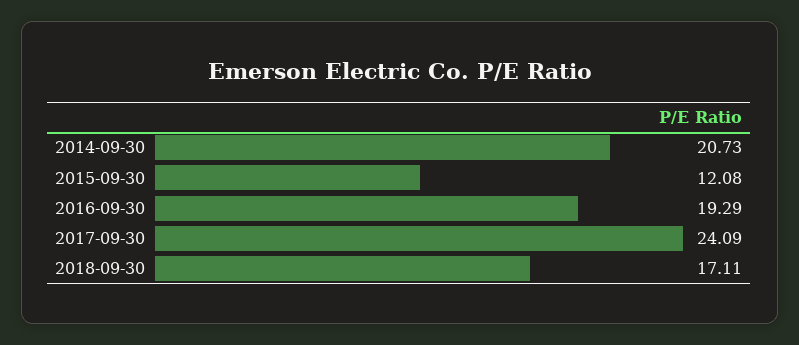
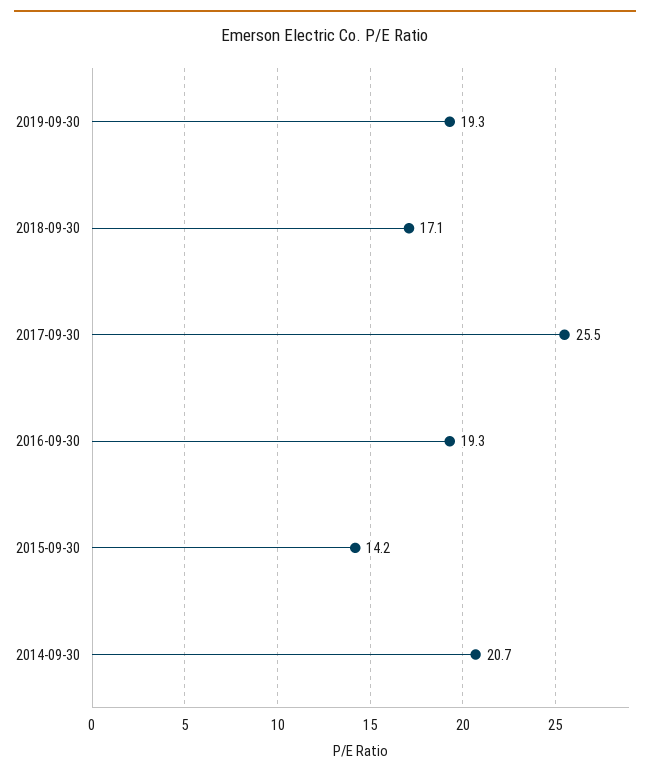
2015-09-30: 12.08 -> 14.2
2017-09-30: 24.09 -> 25.5
2019-09-30: none -> 19.3

